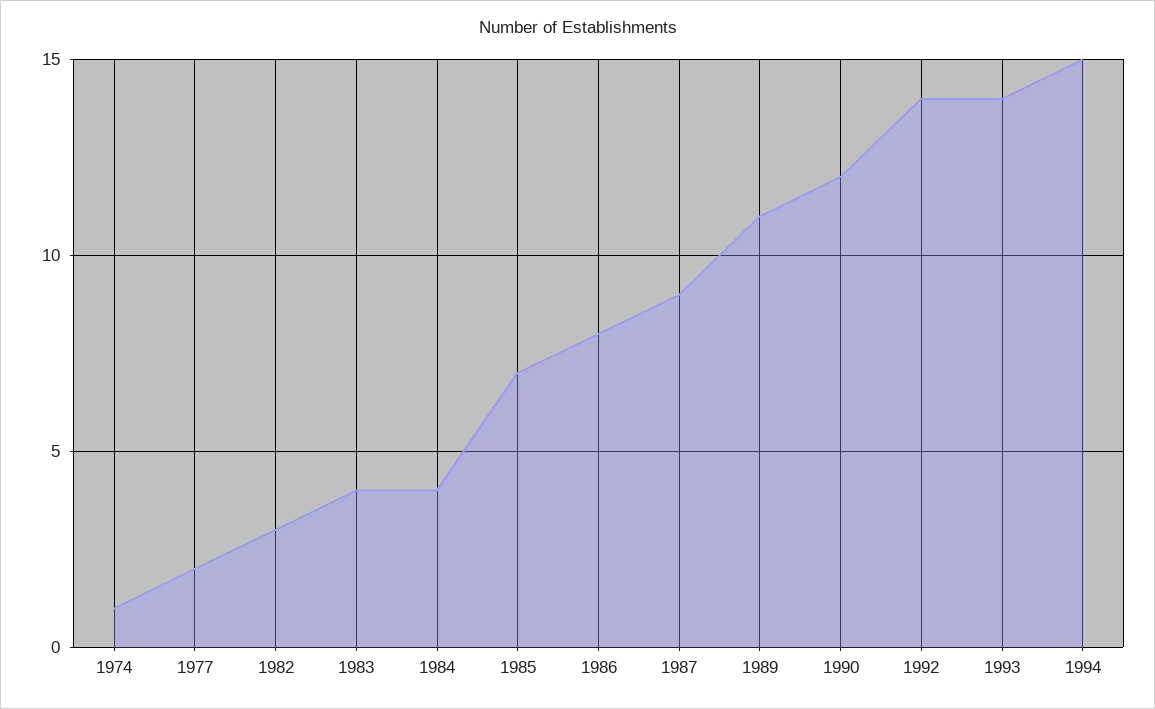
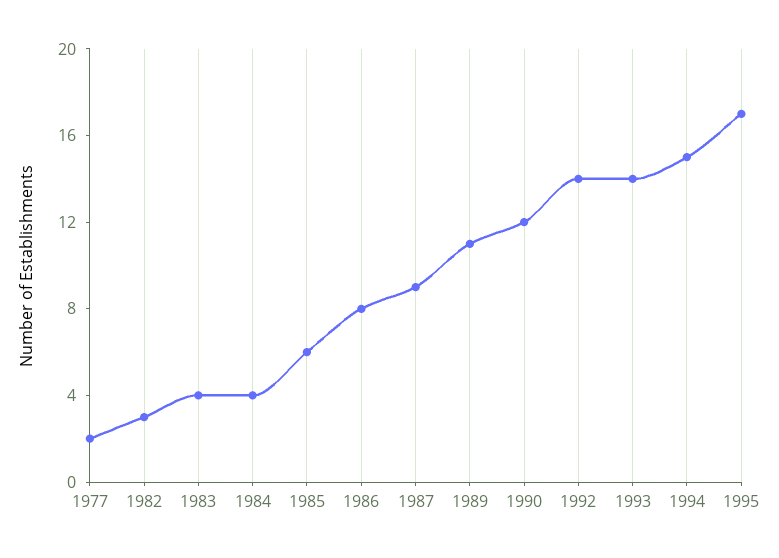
1974: 1 -> none
1985: 7 -> 6
1995: none -> 17

